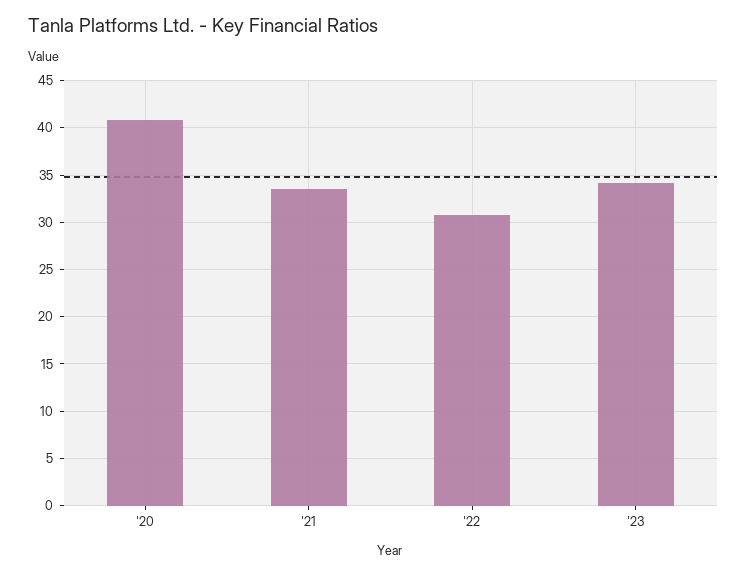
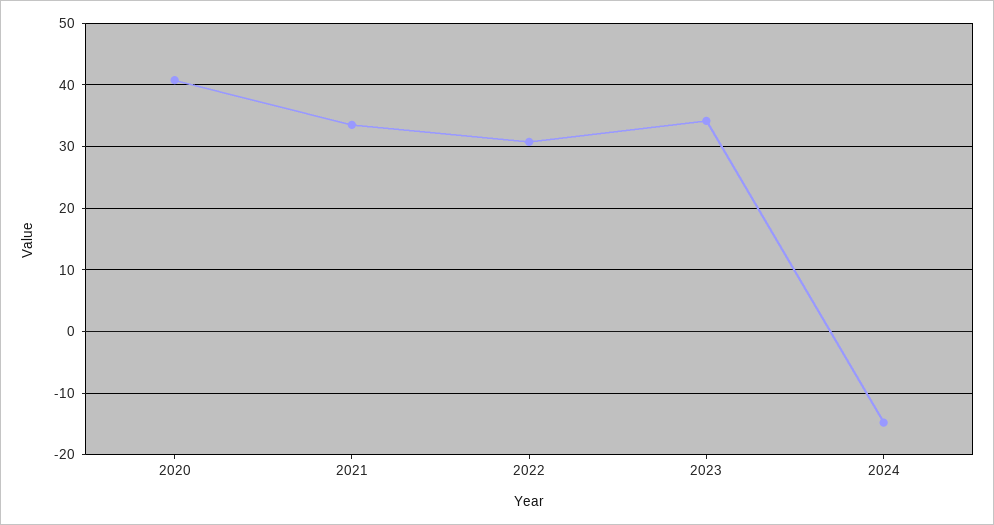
2024: none -> -15

